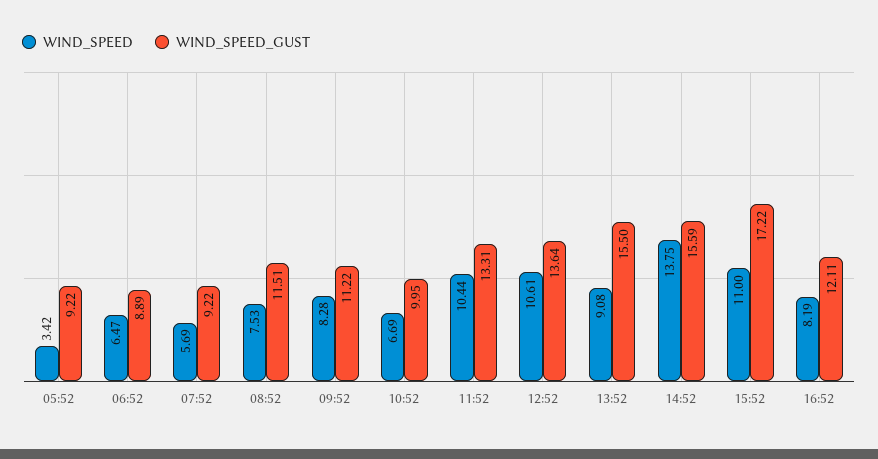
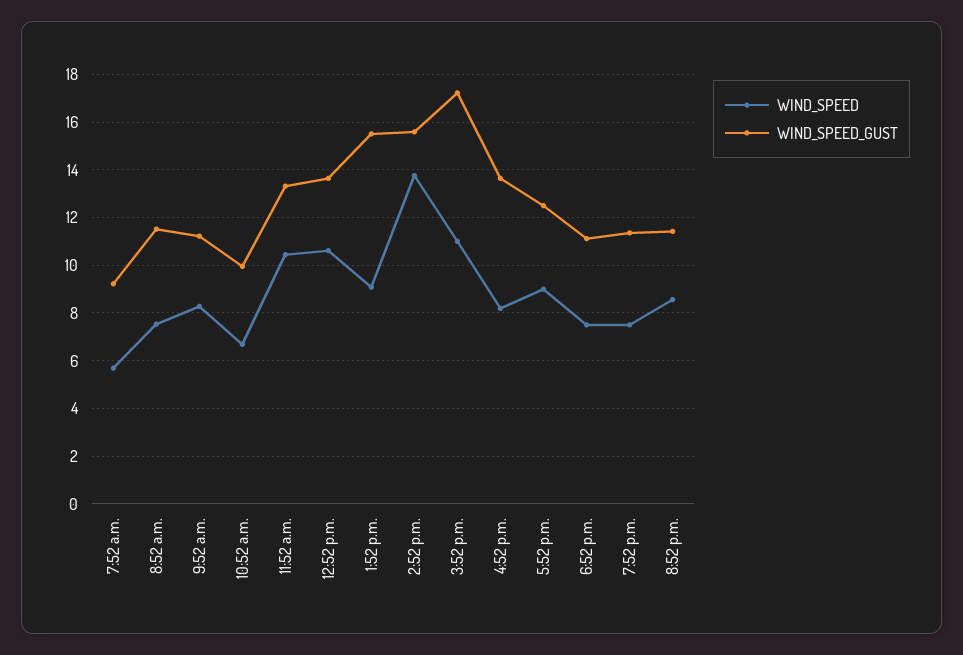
WIND_SPEED, 05:52: 3.42 -> none
WIND_SPEED_GUST, 05:52: 9.22 -> none
WIND_SPEED, 06:52: 6.47 -> none
WIND_SPEED_GUST, 06:52: 8.89 -> none
WIND_SPEED_GUST, 16:52: 12.11 -> 13.5
WIND_SPEED, 5:52 p.m.: none -> 9
WIND_SPEED_GUST, 5:52 p.m.: none -> 12.5
WIND_SPEED, 6:52 p.m.: none -> 7.5
WIND_SPEED_GUST, 6:52 p.m.: none -> 11
WIND_SPEED, 7:52 p.m.: none -> 7.5
WIND_SPEED_GUST, 7:52 p.m.: none -> 11.5
WIND_SPEED, 8:52 p.m.: none -> 8.5
WIND_SPEED_GUST, 8:52 p.m.: none -> 11.5

